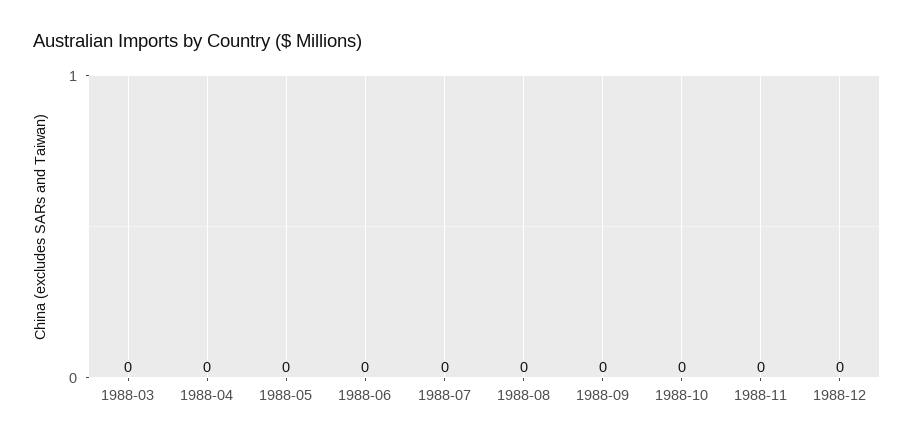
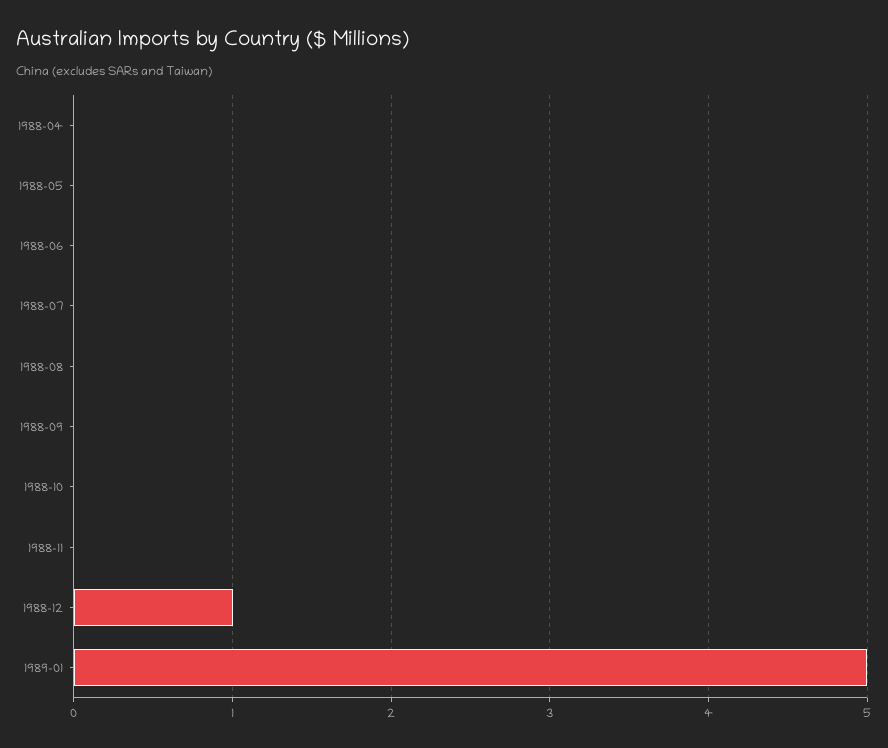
1988-03: 0 -> none
1988-12: 0 -> 1
1989-01: none -> 5

